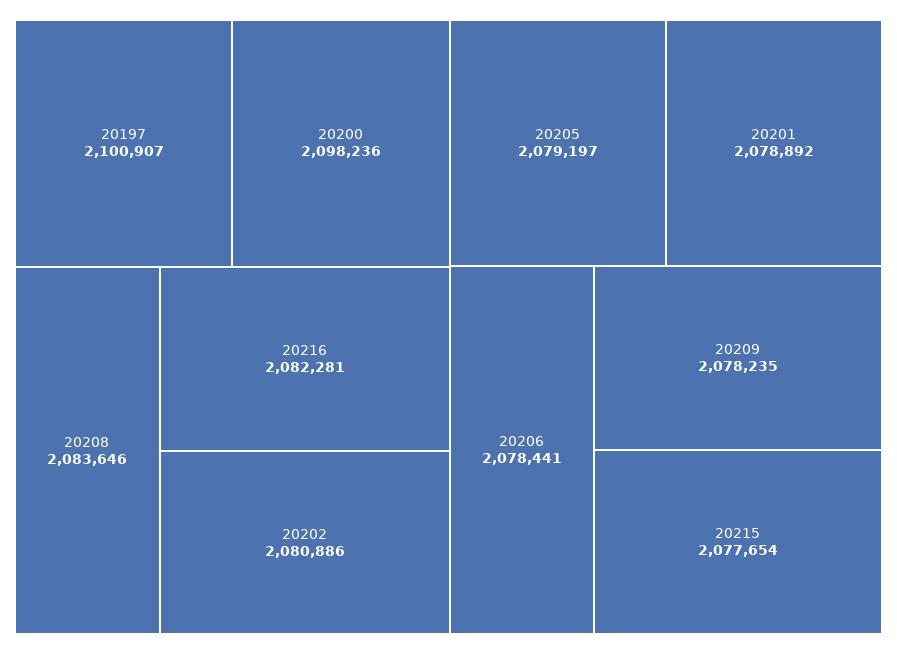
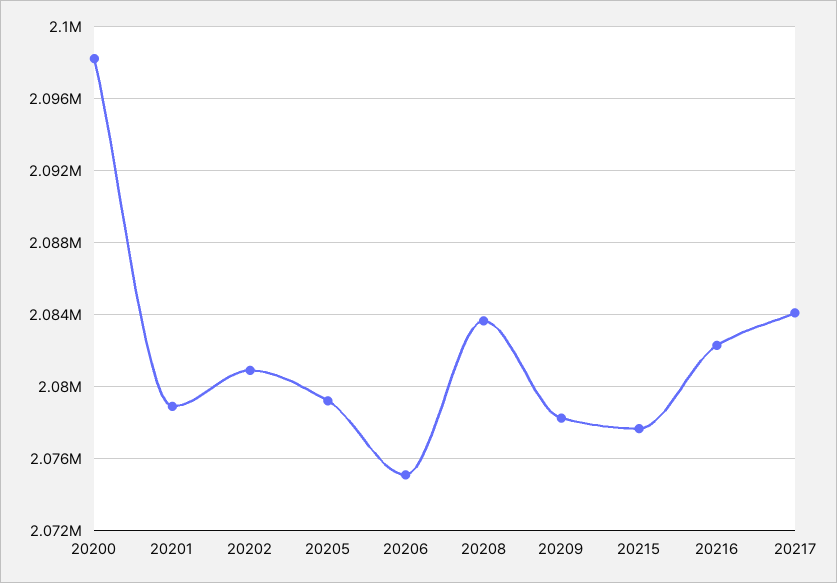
20197: 2100907 -> none
20206: 2078441 -> 2075000
20217: none -> 2084000

